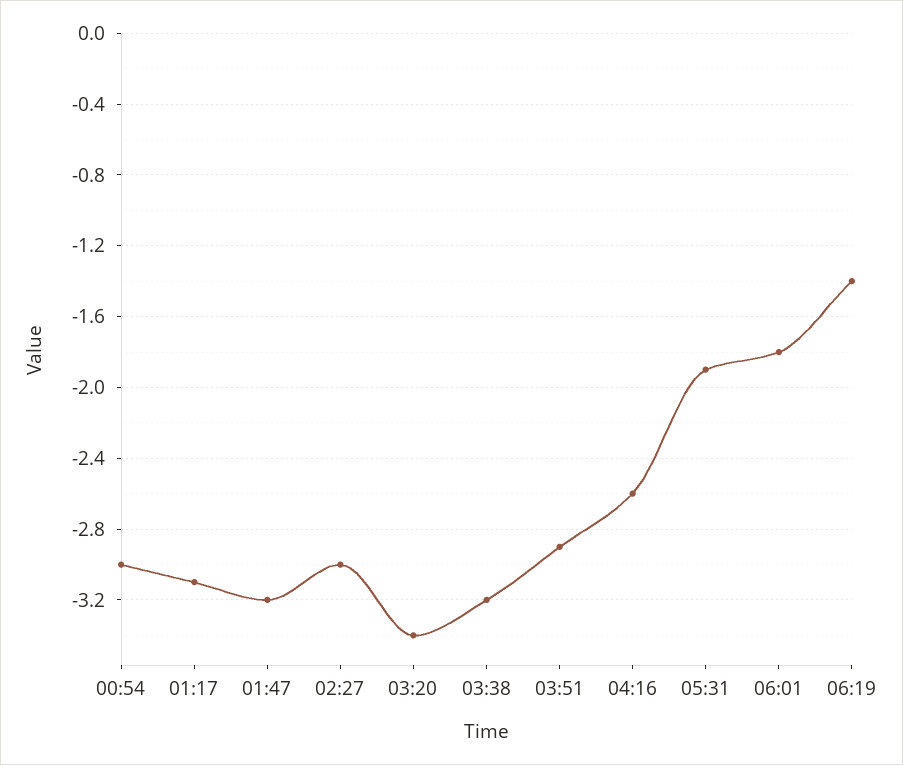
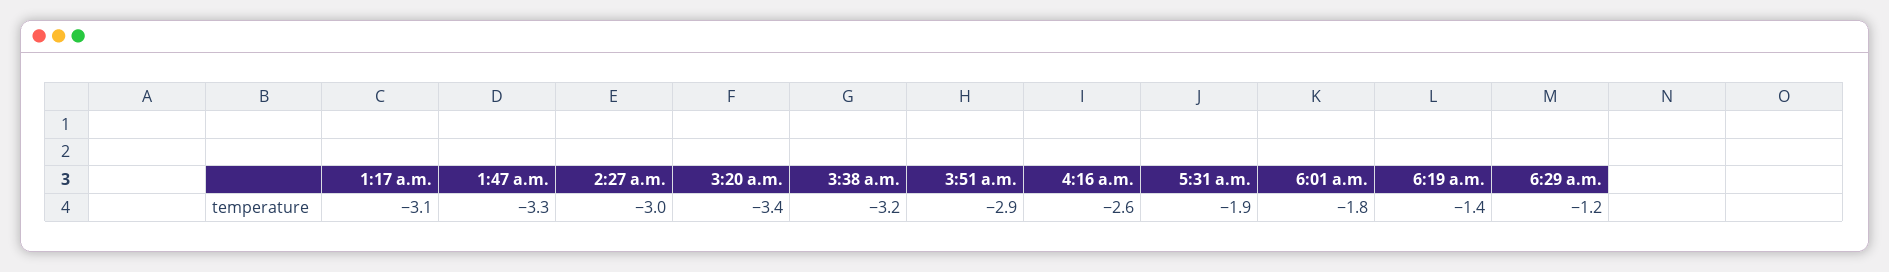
00:54: -3 -> none
01:47: -3.2 -> -3.3
6:29 a.m.: none -> -1.2

